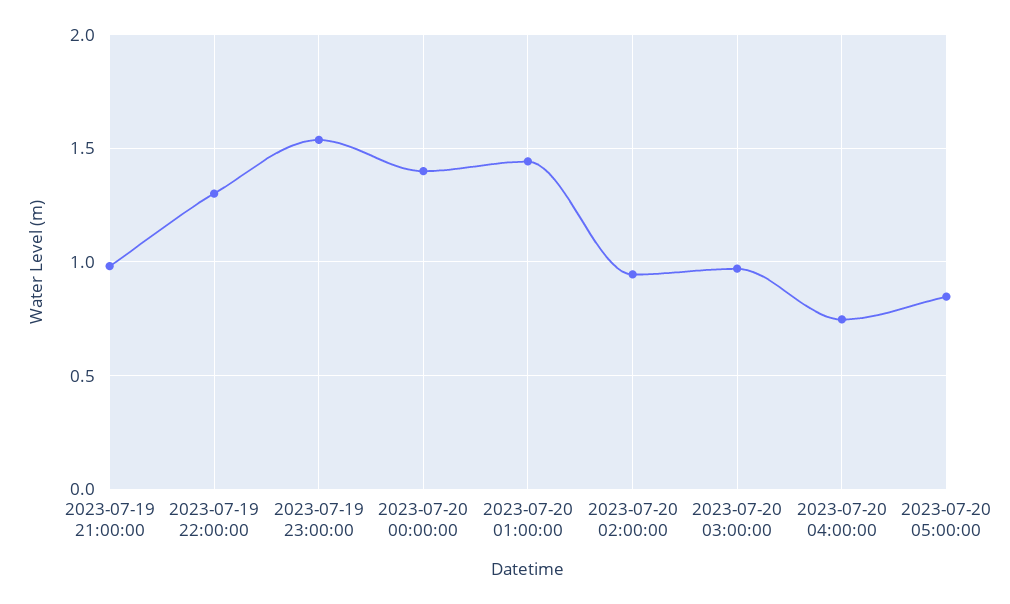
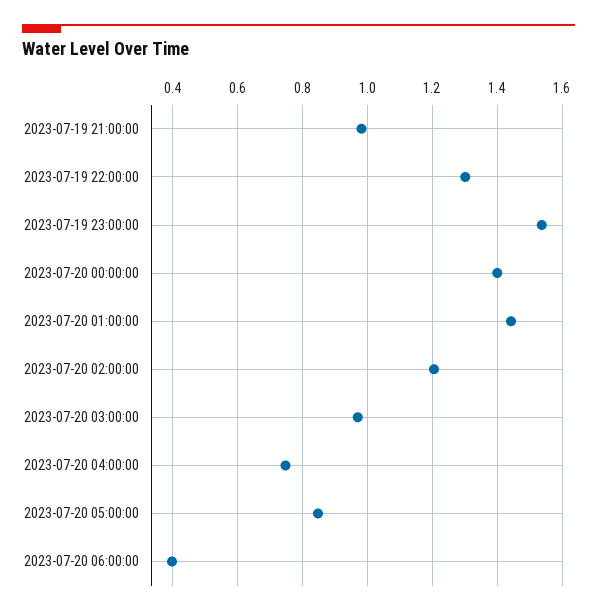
2023-07-20 02:00:00: 0.95 -> 1.2
2023-07-20 06:00:00: none -> 0.4

